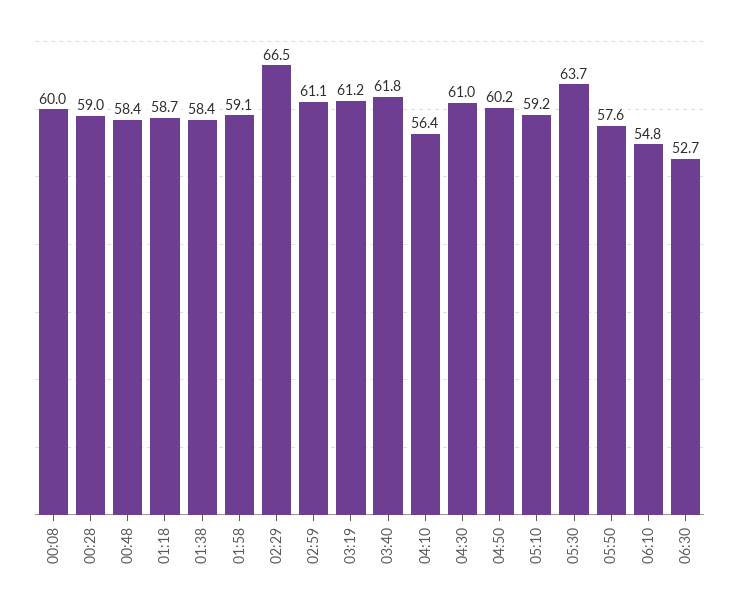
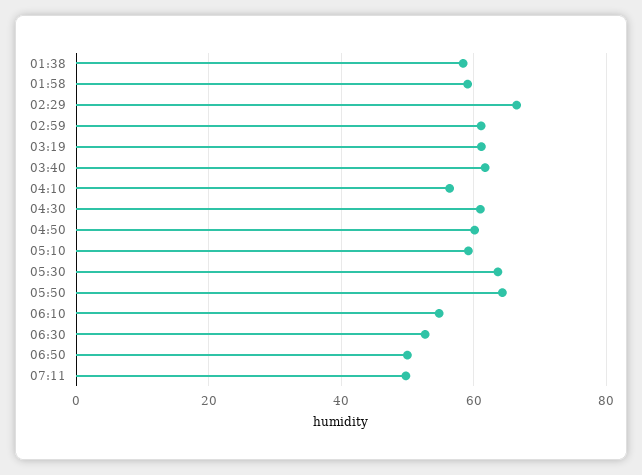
00:08: 60 -> none
00:28: 59 -> none
00:48: 58.4 -> none
01:18: 58.7 -> none
05:50: 57.6 -> 64
06:50: none -> 50
07:11: none -> 50

